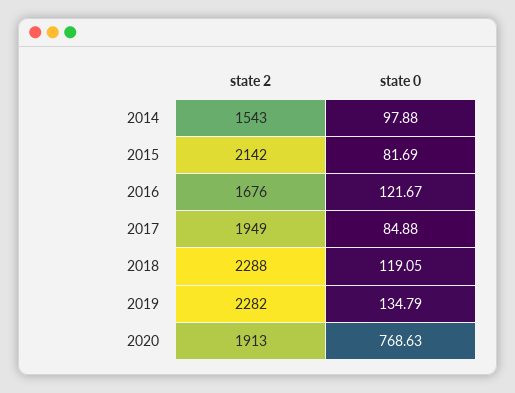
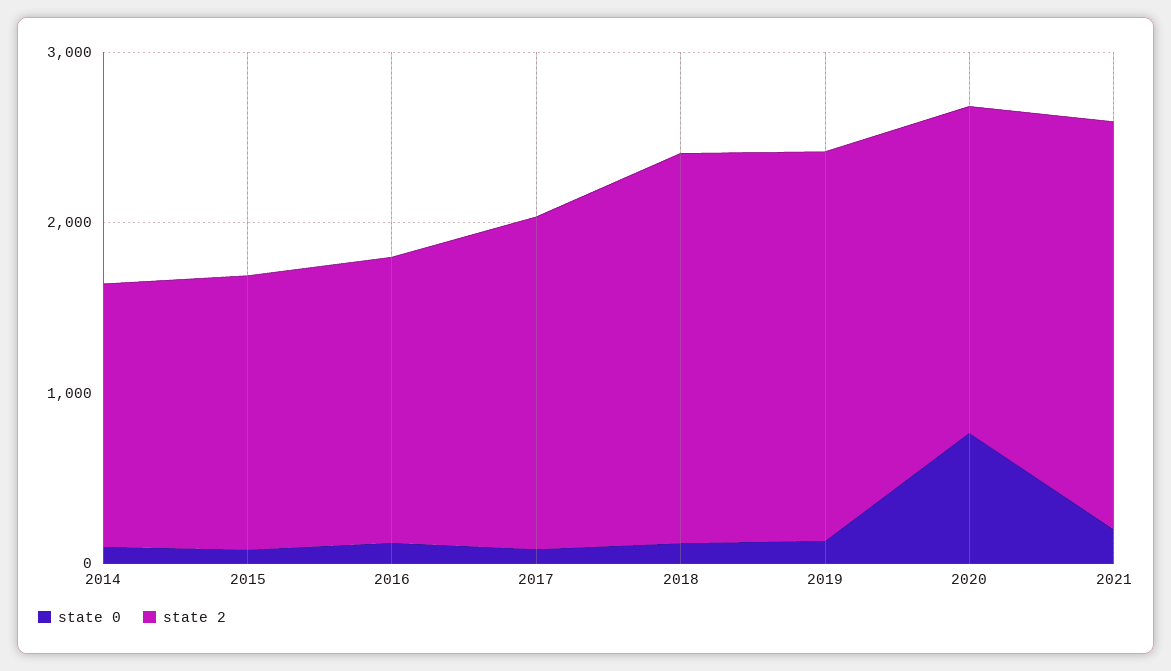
state 2, 2015: 2142 -> 1600
state 0, 2021: none -> 200
state 2, 2021: none -> 2400

